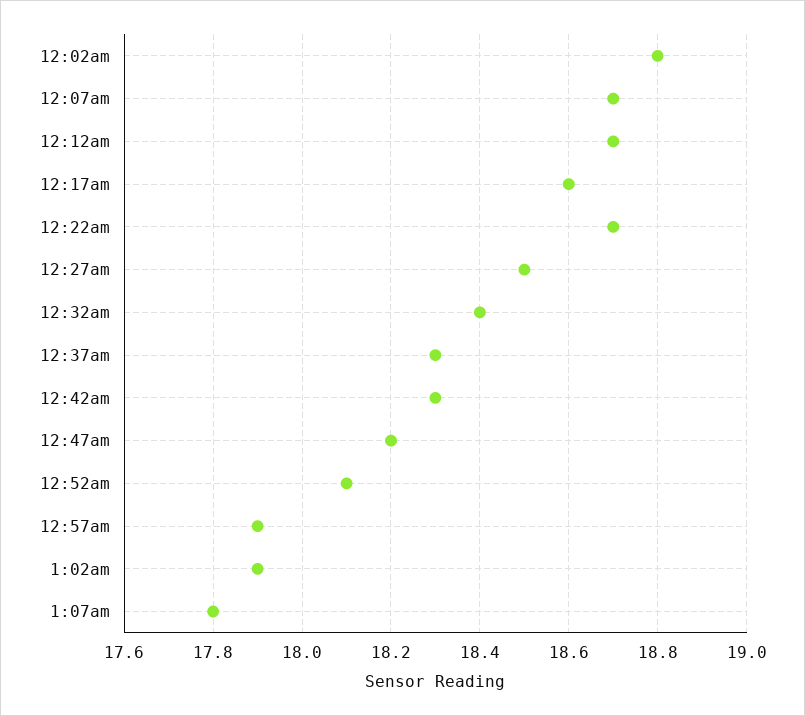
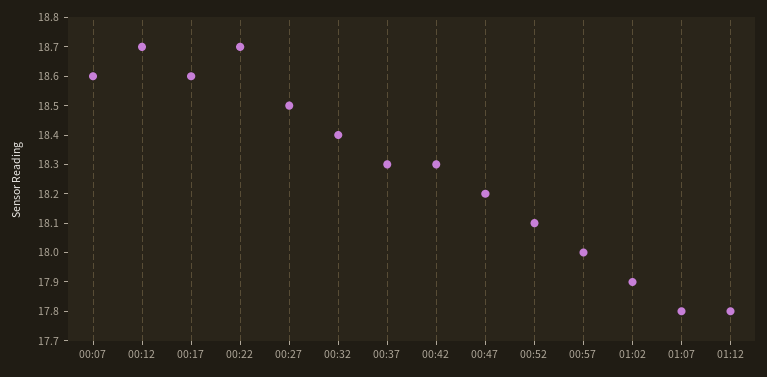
12:02am: 18.8 -> none
12:07am: 18.7 -> 18.6
12:57am: 17.9 -> 18
01:12: none -> 17.8

